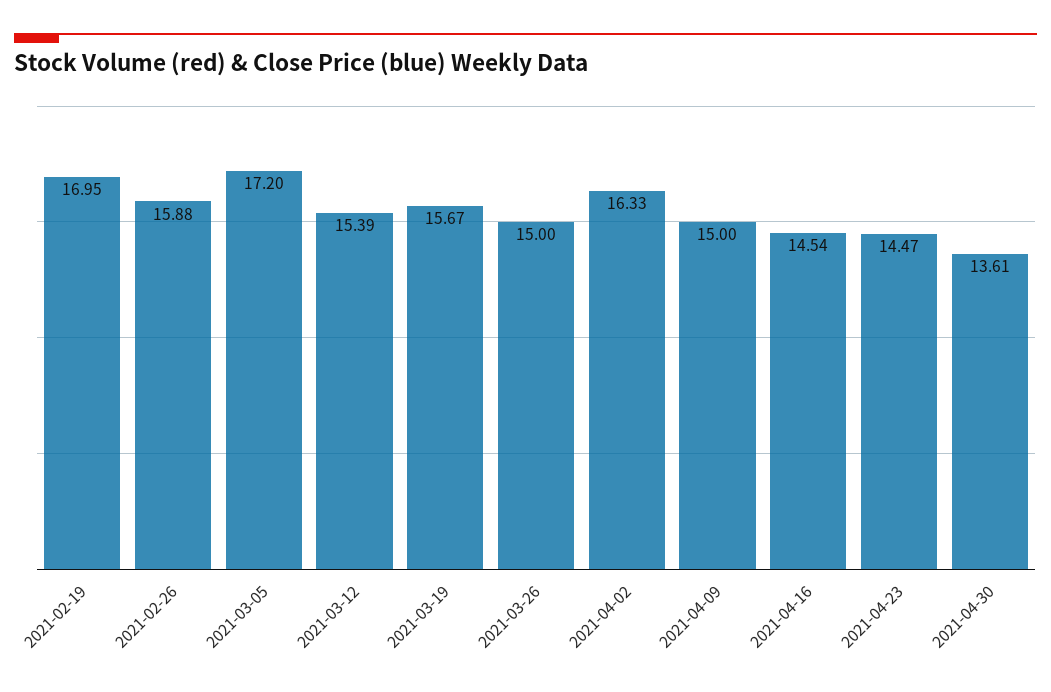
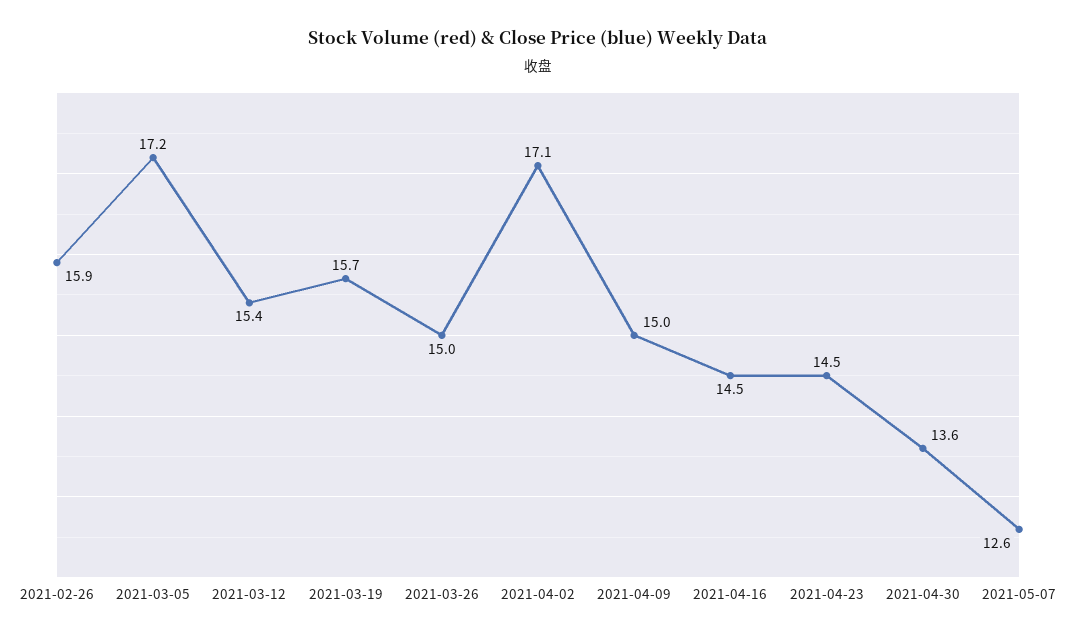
2021-02-19: 16.95 -> none
2021-04-02: 16.33 -> 17.1
2021-05-07: none -> 12.6

